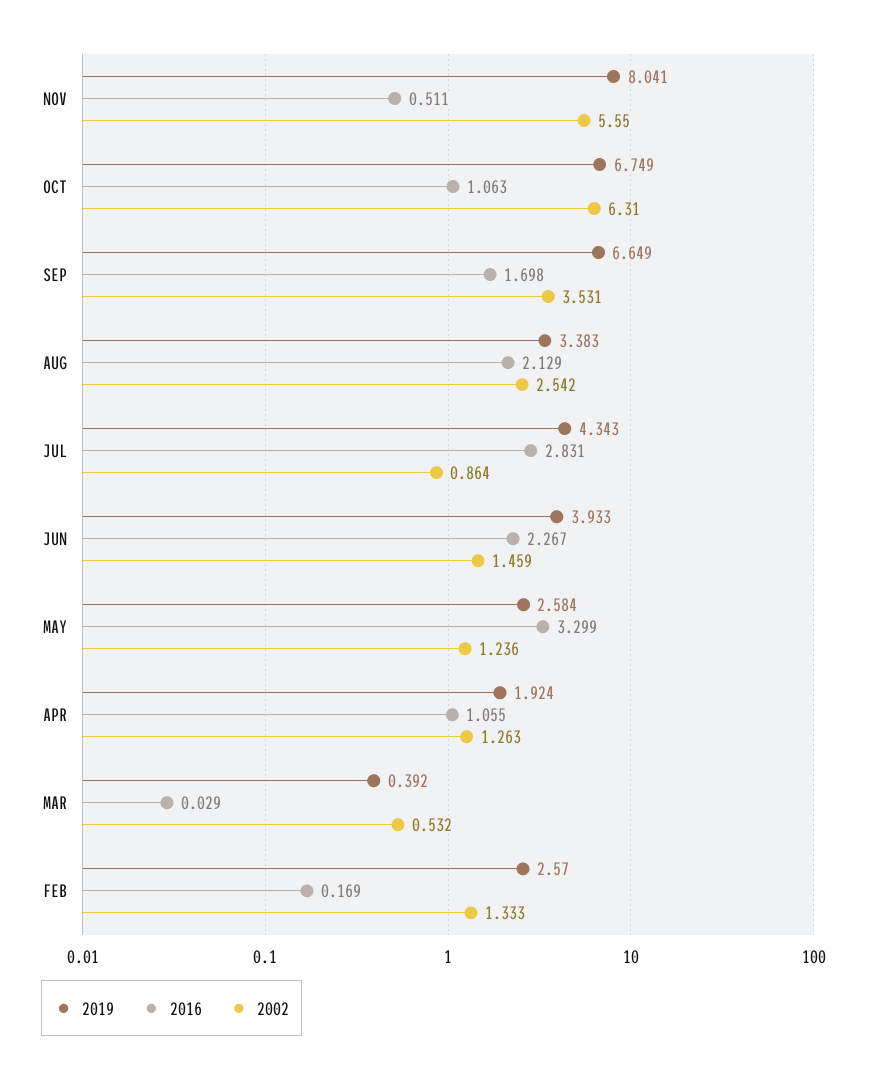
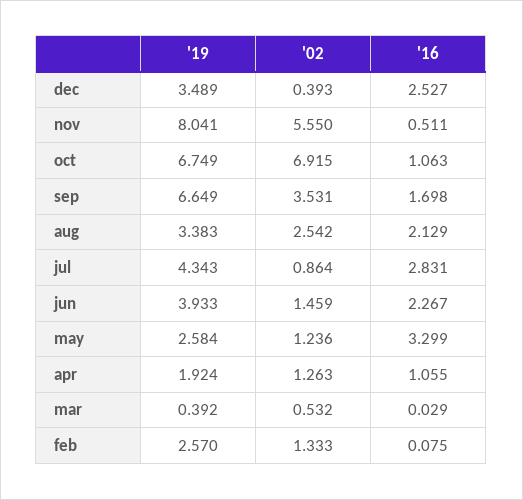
2002, OCT: 6.31 -> 6.915
2016, FEB: 0.169 -> 0.075
2019, dec: none -> 3.489
2002, dec: none -> 0.393
2016, dec: none -> 2.527

